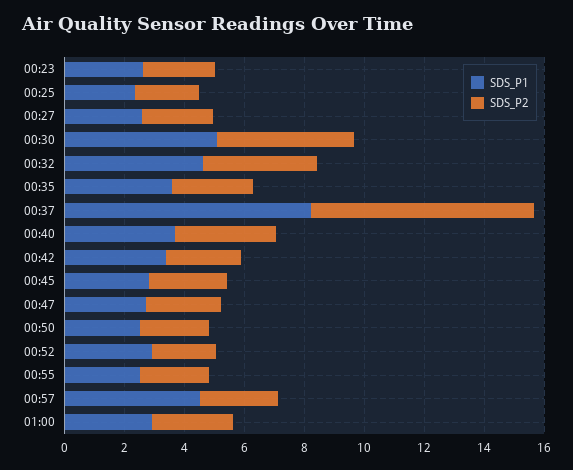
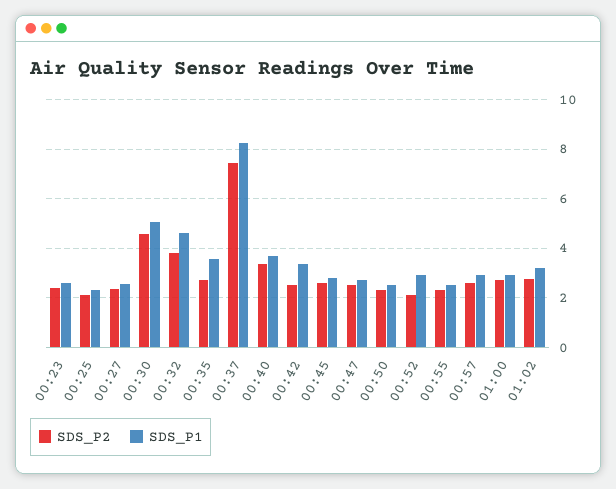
SDS_P1, 00:57: 4.5 -> 3
SDS_P2, 01:02: none -> 2.75
SDS_P1, 01:02: none -> 3.25

